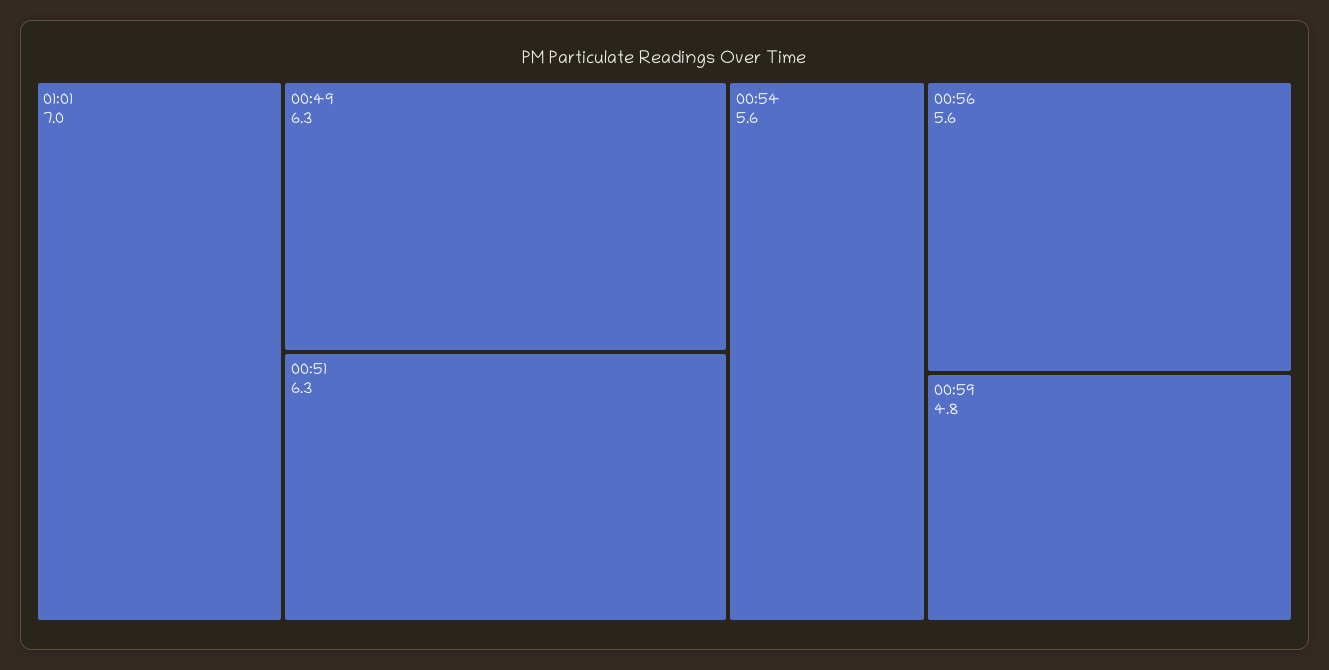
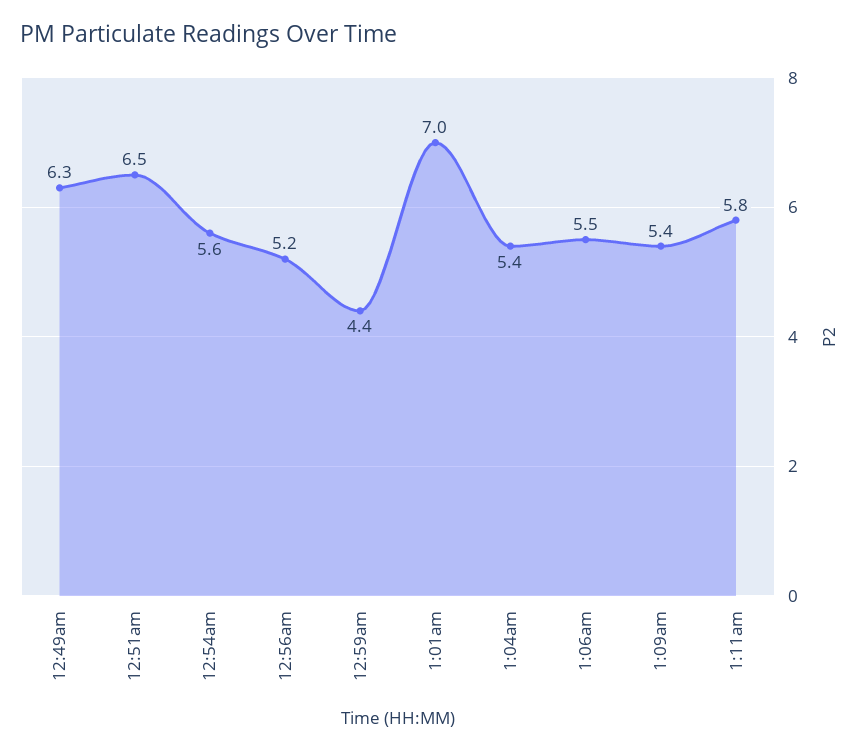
00:51: 6.3 -> 6.5
00:56: 5.6 -> 5.2
00:59: 4.8 -> 4.4
1:04am: none -> 5.4
1:06am: none -> 5.5
1:09am: none -> 5.4
1:11am: none -> 5.8

